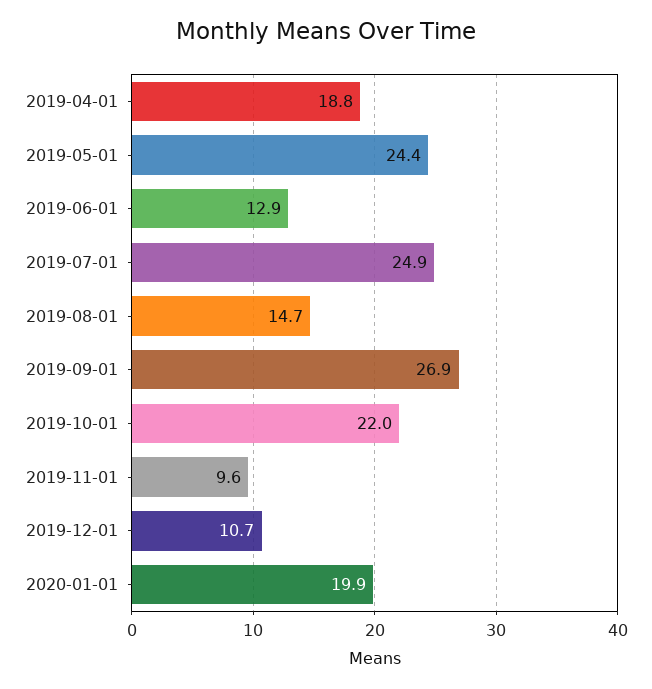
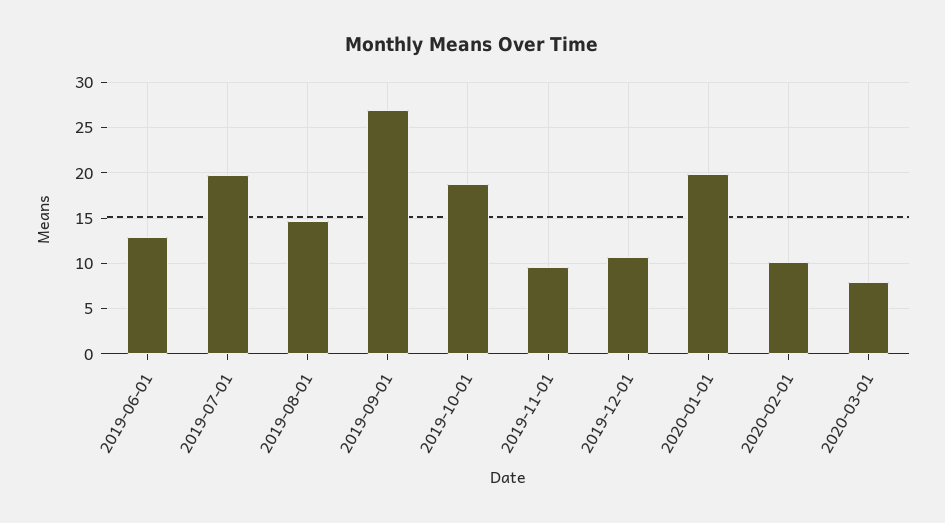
2019-04-01: 18.8 -> none
2019-05-01: 24.4 -> none
2019-07-01: 24.9 -> 20
2019-10-01: 22 -> 19
2020-02-01: none -> 10
2020-03-01: none -> 8

